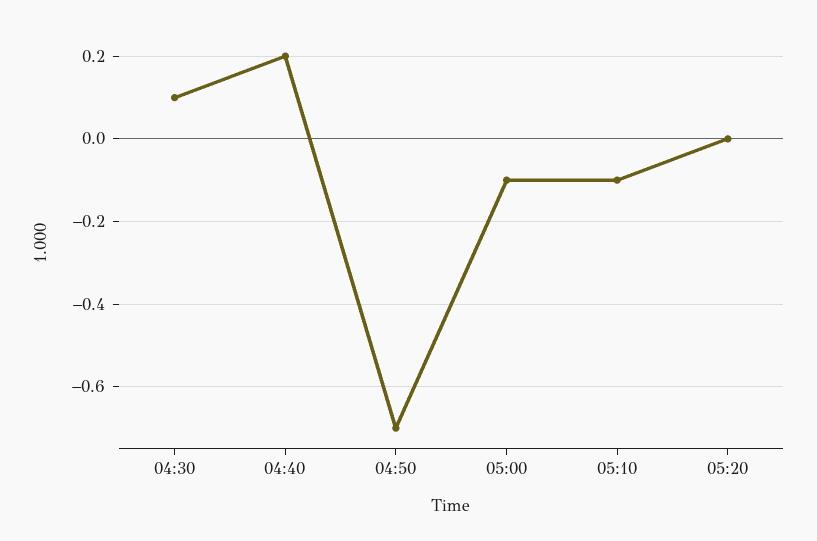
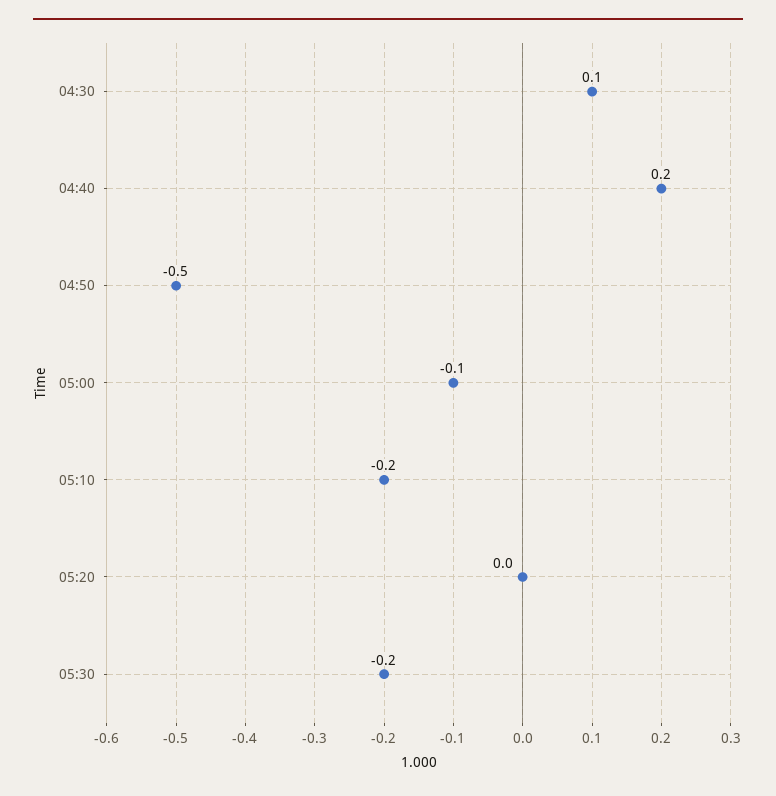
04:50: -0.7 -> -0.5
05:10: -0.1 -> -0.2
05:30: none -> -0.2

